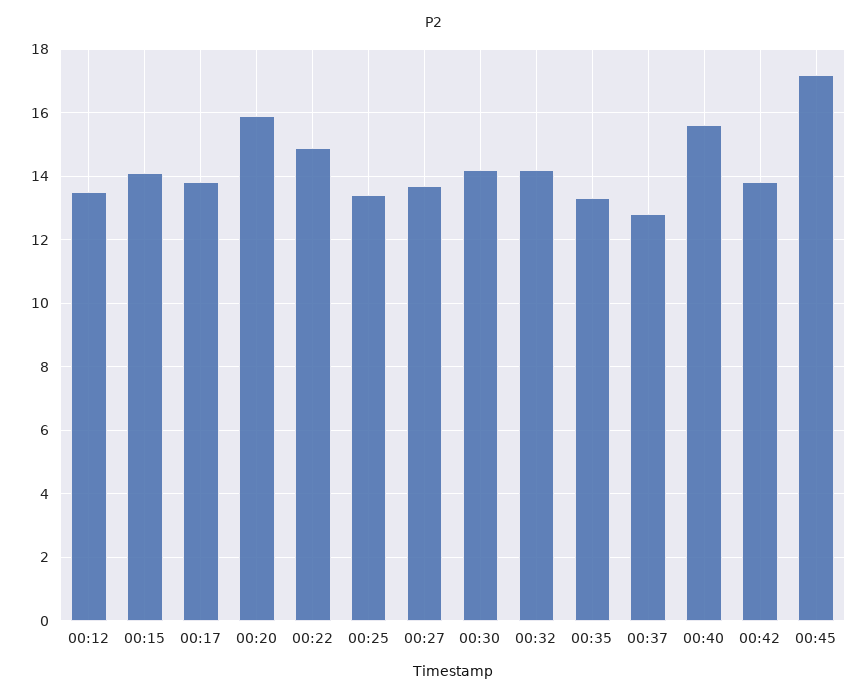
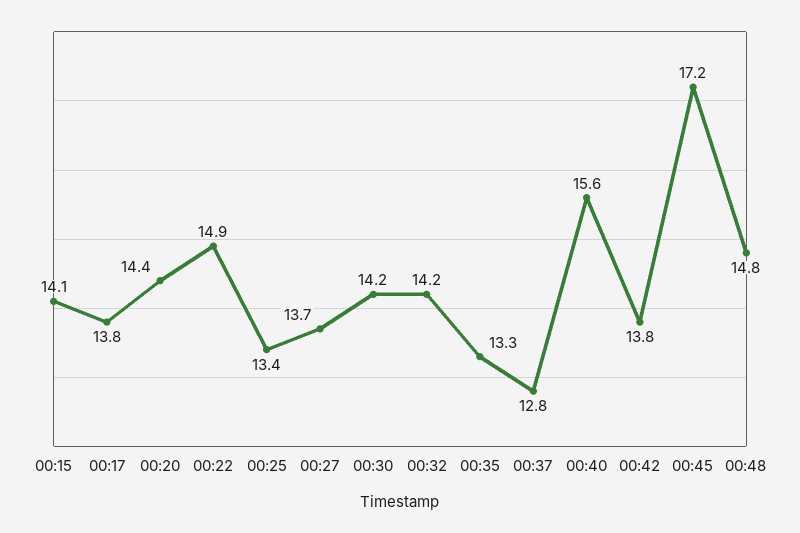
00:12: 13.5 -> none
00:20: 16 -> 14.4
00:48: none -> 14.8

